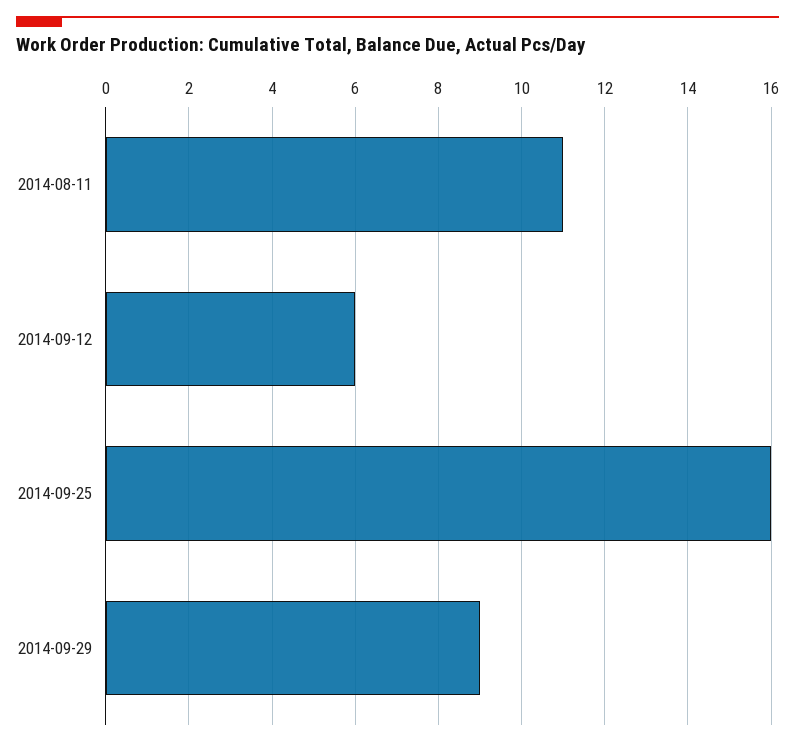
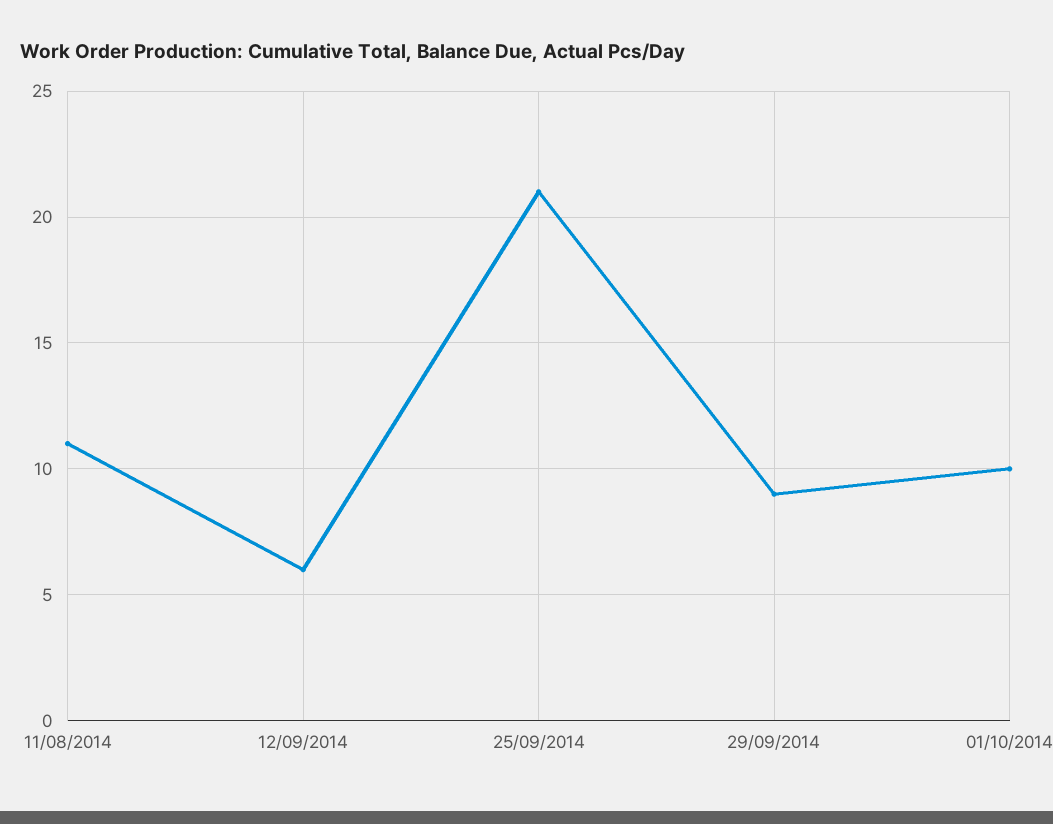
2014-09-25: 16 -> 21
01/10/2014: none -> 10

